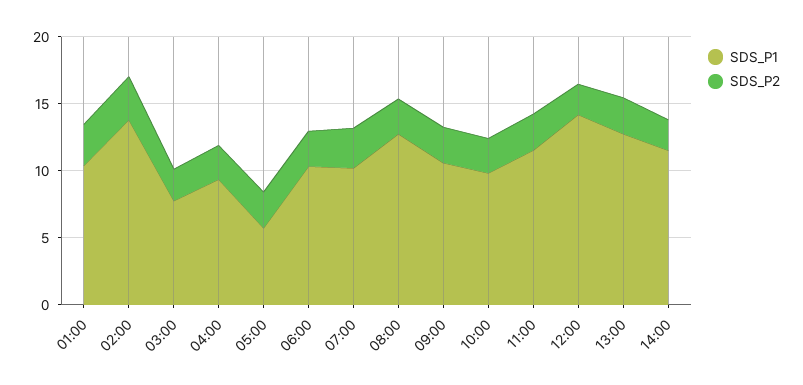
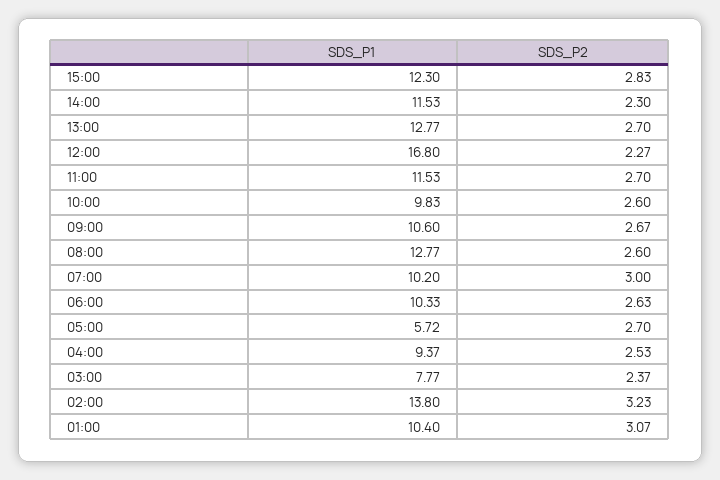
SDS_P1, 12:00: 14 -> 16.8
SDS_P1, 15:00: none -> 12.3
SDS_P2, 15:00: none -> 2.83

